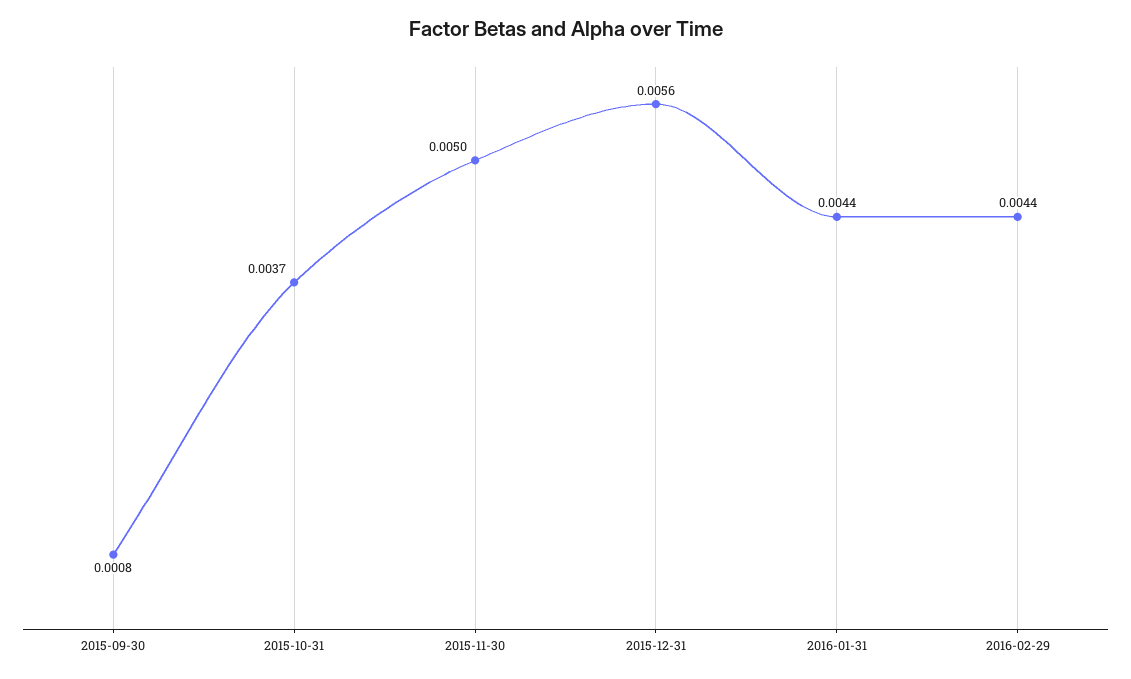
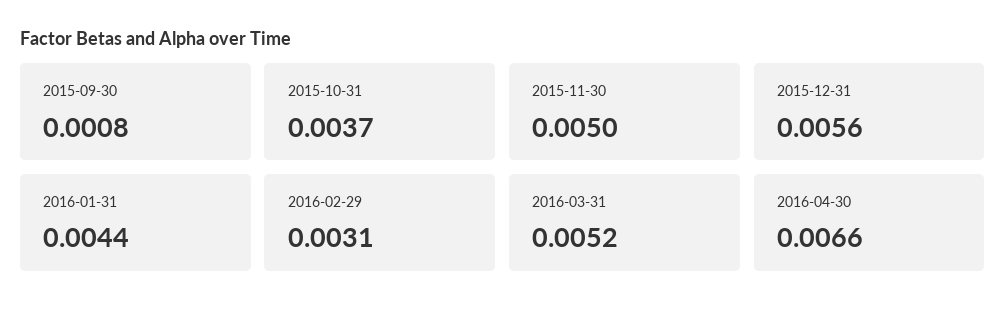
2016-02-29: 0.0044 -> 0.0031
2016-03-31: none -> 0.0052
2016-04-30: none -> 0.0066

